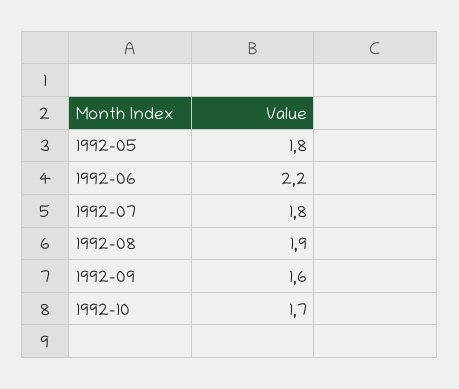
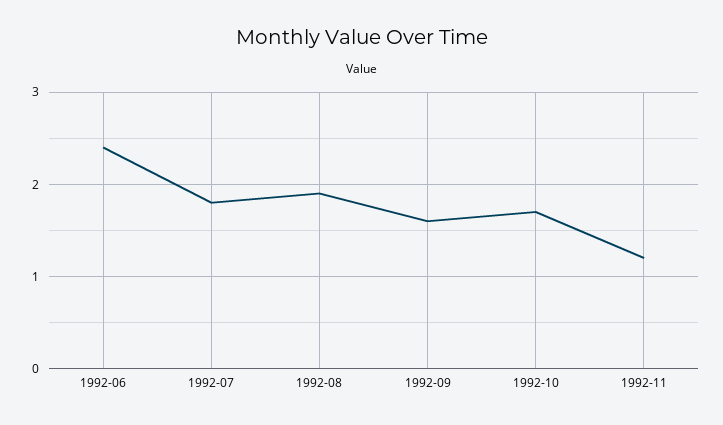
1992-05: 1.8 -> none
1992-06: 2.2 -> 2.4
1992-11: none -> 1.2

